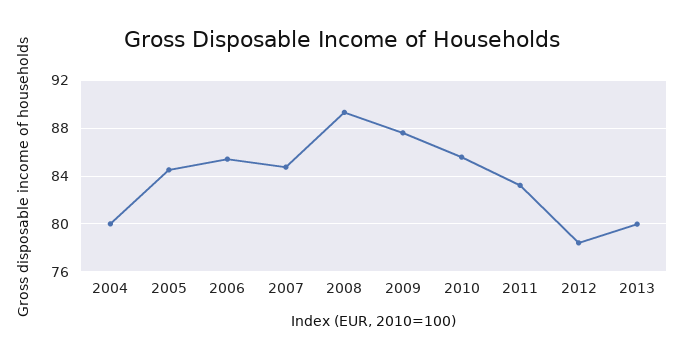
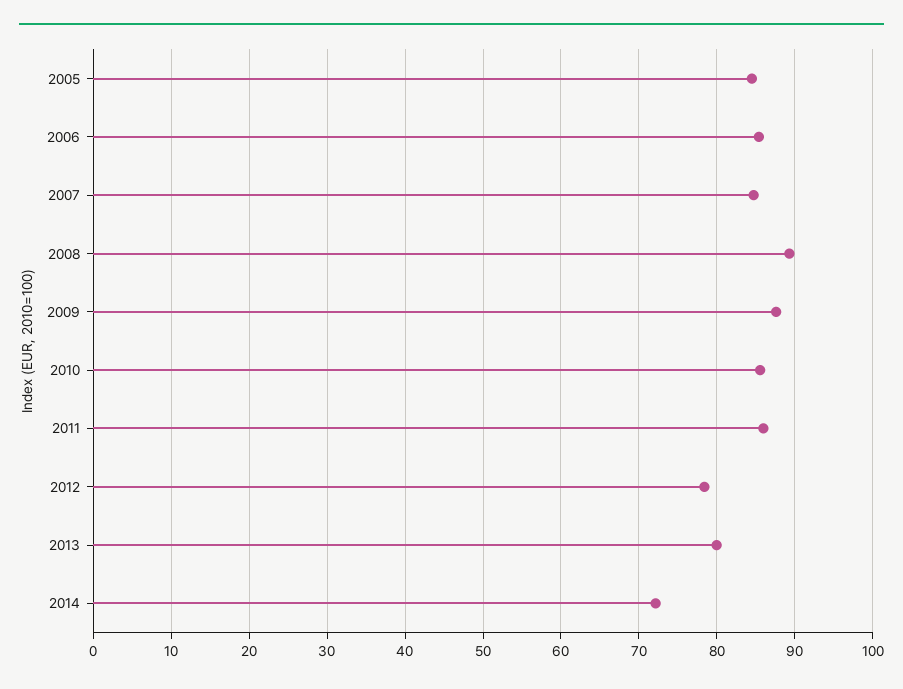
2004: 80 -> none
2011: 83 -> 86
2014: none -> 72

